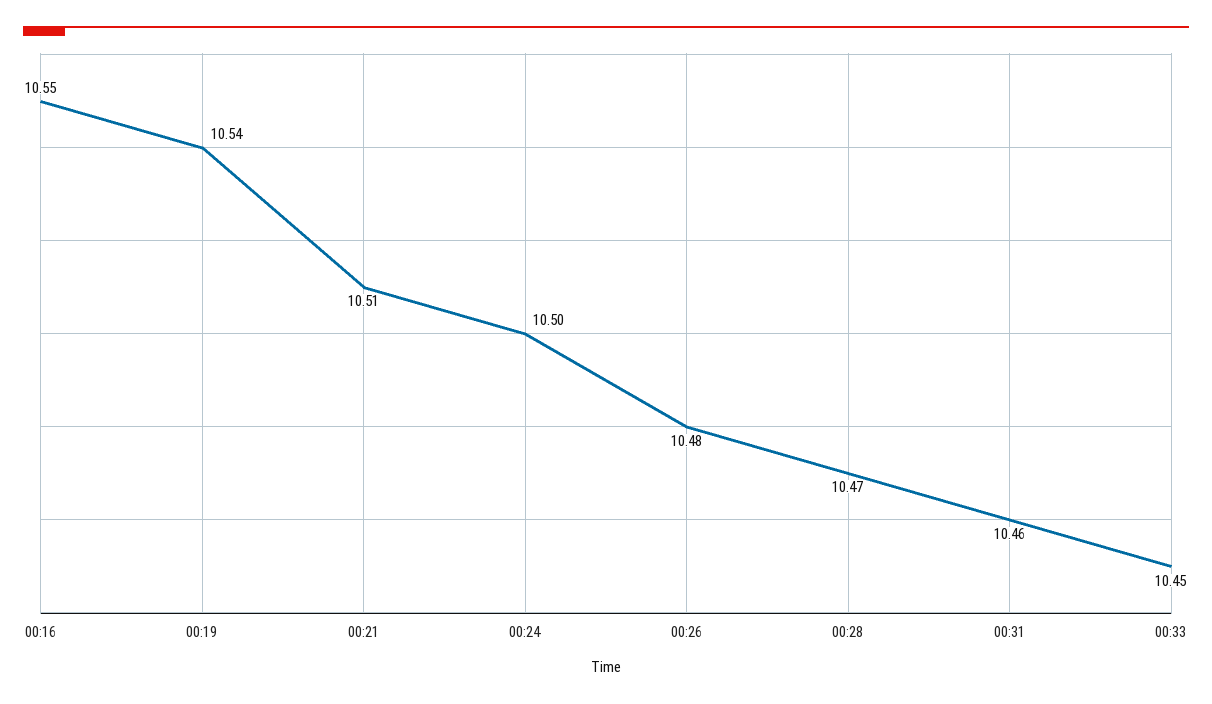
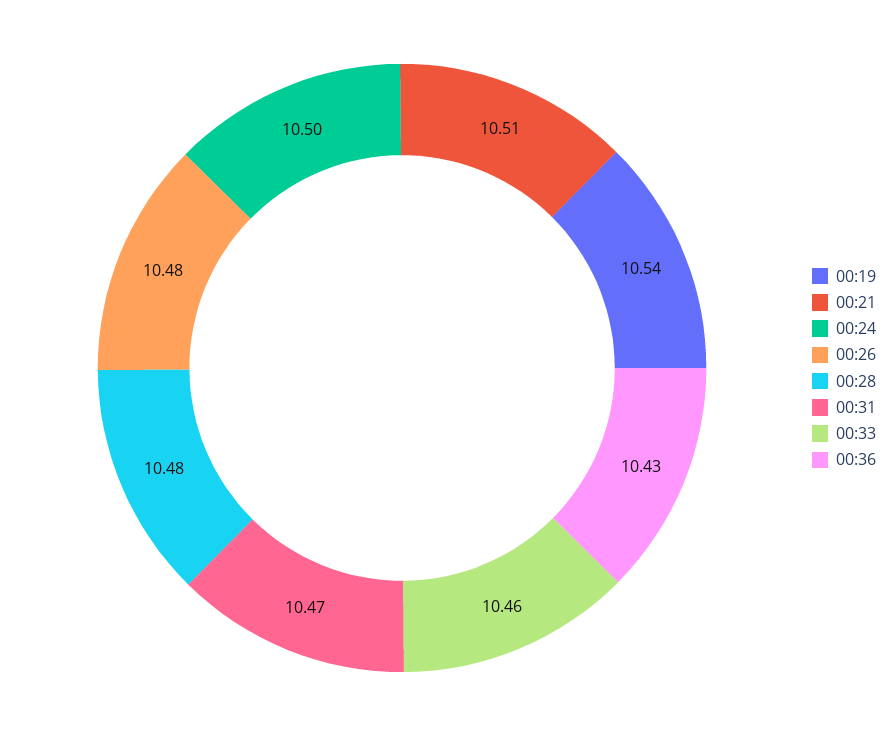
00:16: 10.55 -> none
00:28: 10.47 -> 10.48
00:31: 10.46 -> 10.47
00:33: 10.45 -> 10.46
00:36: none -> 10.43

